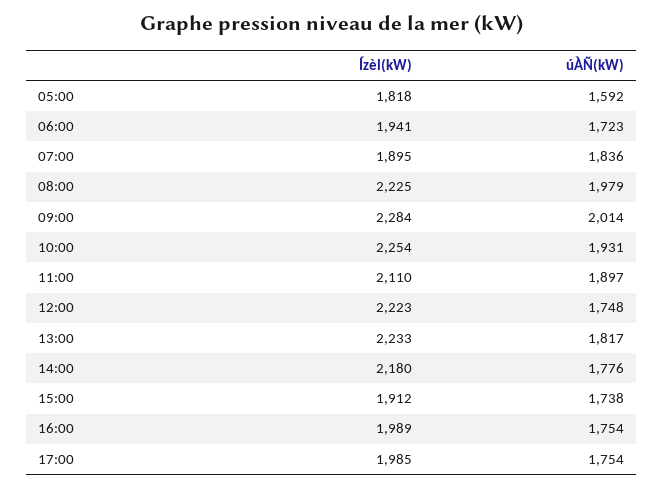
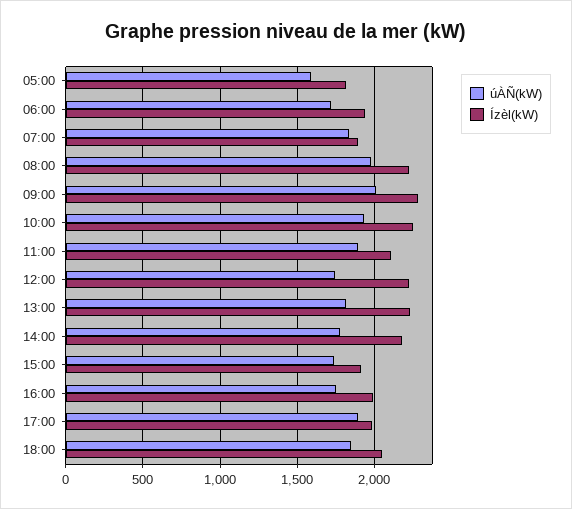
úÀÑ(kW), 17:00: 1754 -> 1900
úÀÑ(kW), 18:00: none -> 1850
Ízèl(kW), 18:00: none -> 2050

